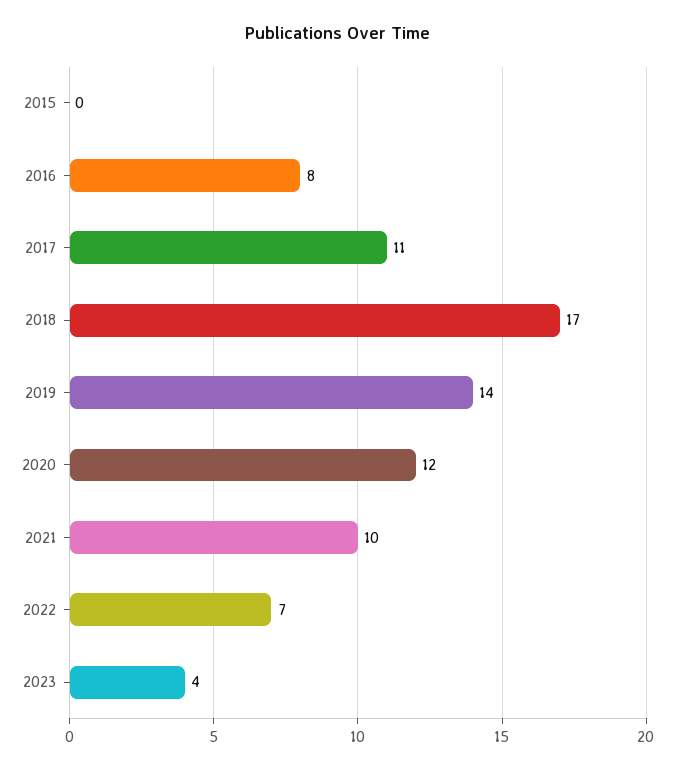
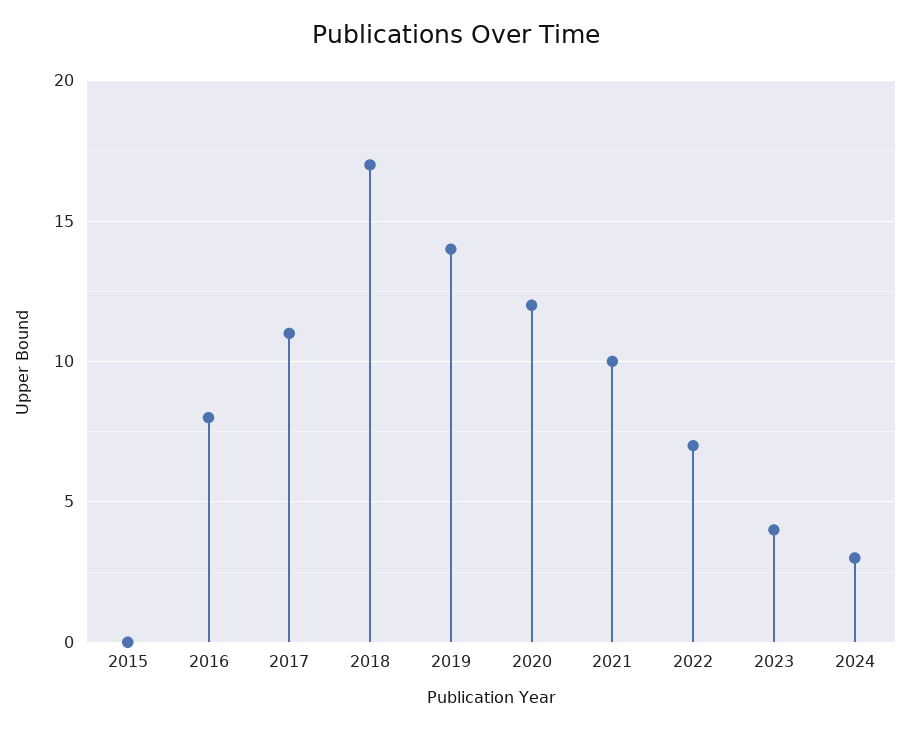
2024: none -> 3

